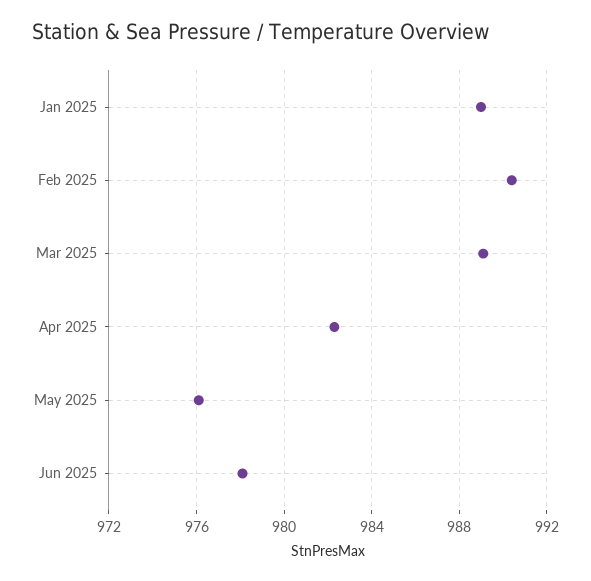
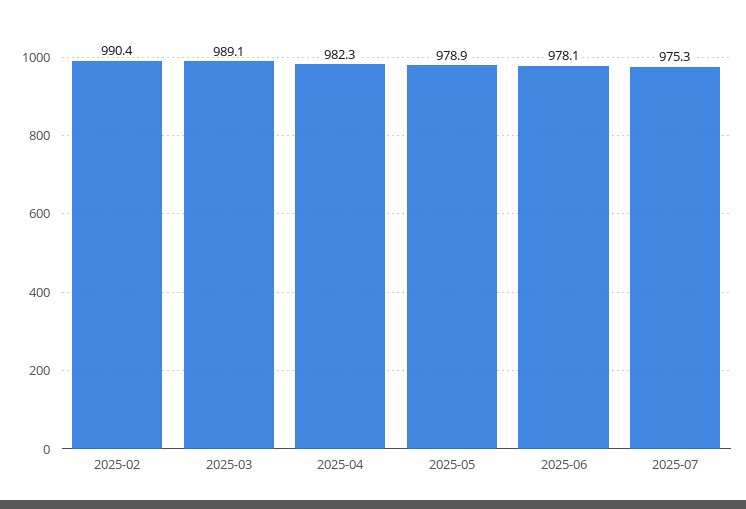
Jan 2025: 989 -> none
May 2025: 976 -> 978.9
2025-07: none -> 975.3

